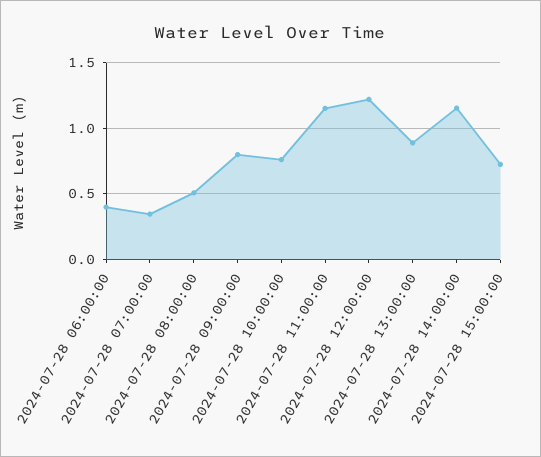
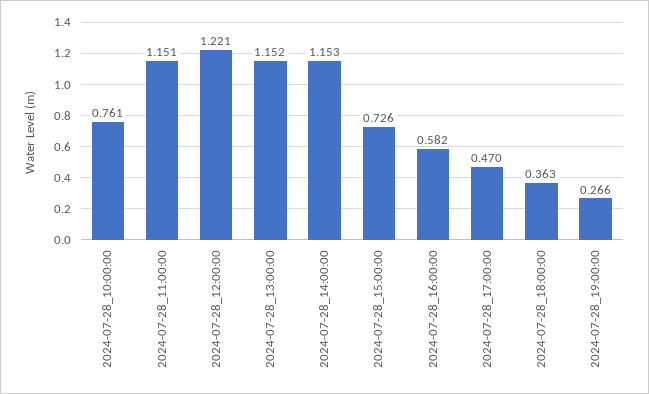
2024-07-28 06:00:00: 0.4 -> none
2024-07-28 07:00:00: 0.35 -> none
2024-07-28 08:00:00: 0.5 -> none
2024-07-28 09:00:00: 0.8 -> none
2024-07-28 13:00:00: 0.9 -> 1.152
2024-07-28_16:00:00: none -> 0.582
2024-07-28_17:00:00: none -> 0.47
2024-07-28_18:00:00: none -> 0.363
2024-07-28_19:00:00: none -> 0.266

